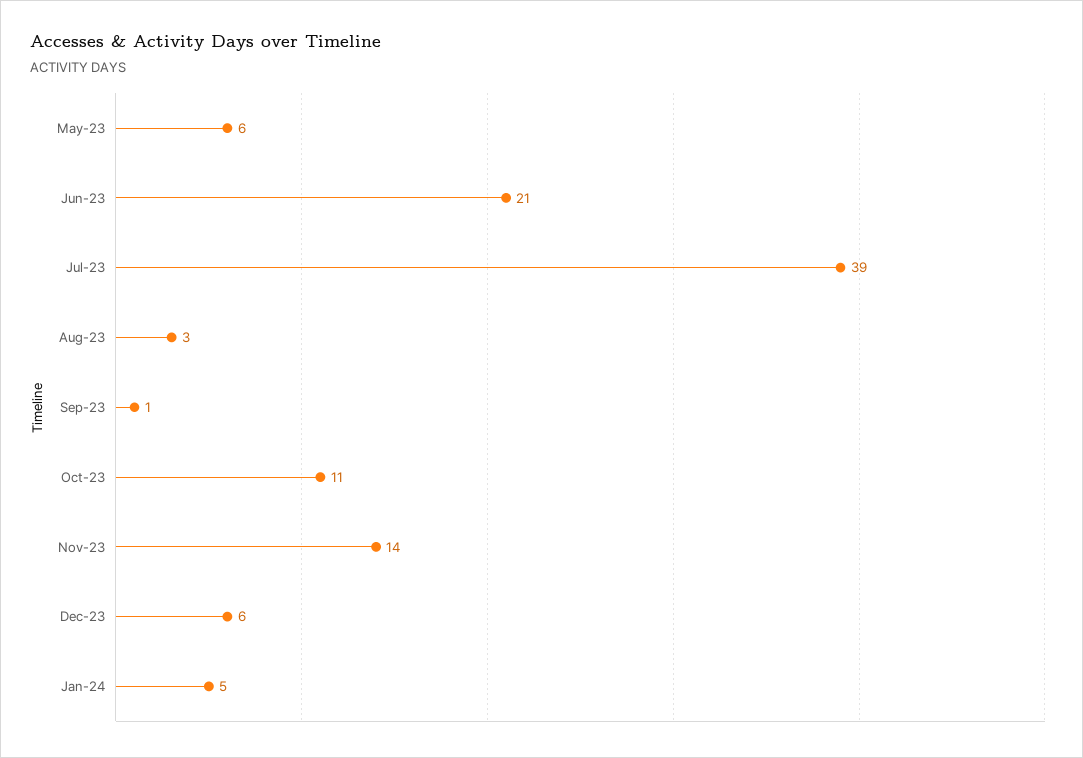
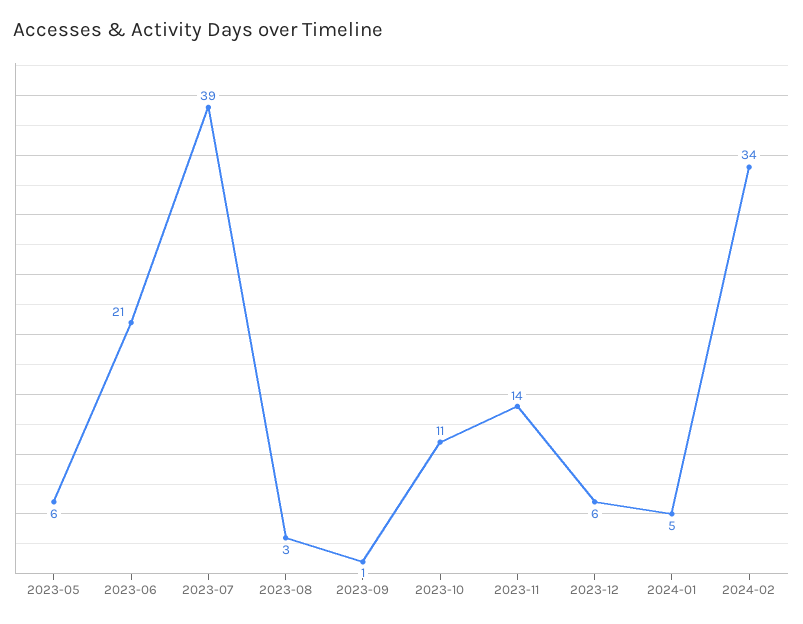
2024-02: none -> 34

